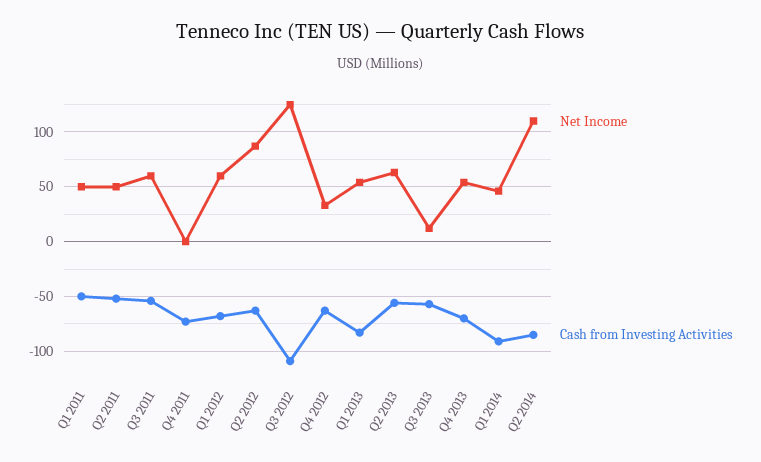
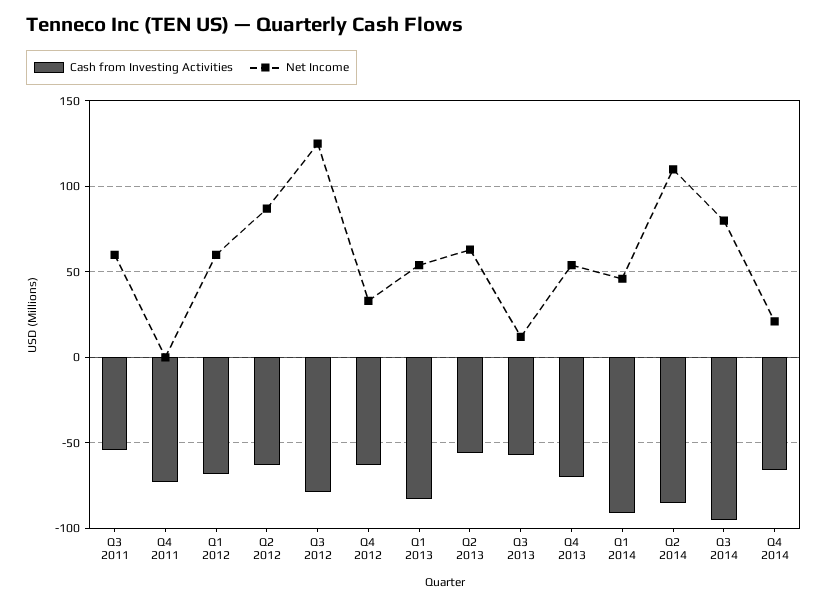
Net Income, Q1 2011: 50 -> none
Cash from Investing Activities, Q1 2011: -50 -> none
Net Income, Q2 2011: 50 -> none
Cash from Investing Activities, Q2 2011: -50 -> none
Cash from Investing Activities, Q3 2012: -110 -> -80
Cash from Investing Activities, Q3 2014: none -> -95
Net Income, Q3 2014: none -> 80
Cash from Investing Activities, Q4 2014: none -> -65
Net Income, Q4 2014: none -> 20

